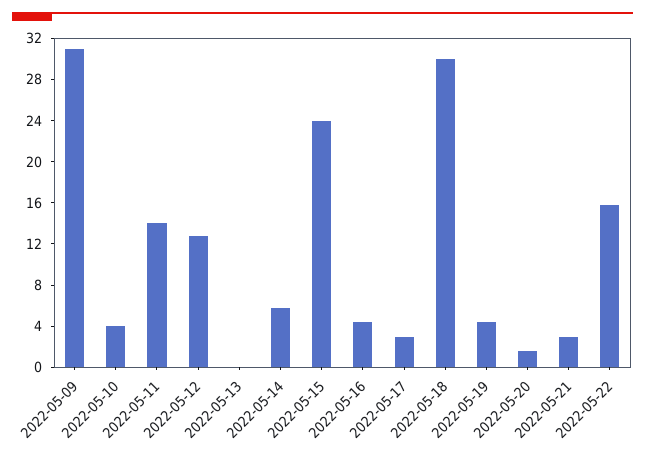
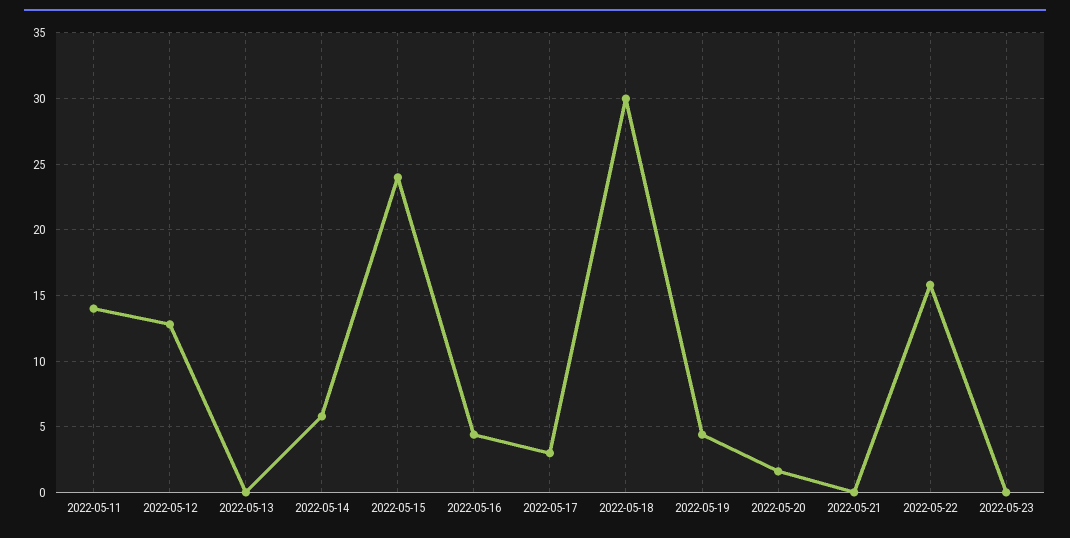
2022-05-09: 31 -> none
2022-05-10: 4 -> none
2022-05-21: 3 -> 0
2022-05-23: none -> 0

